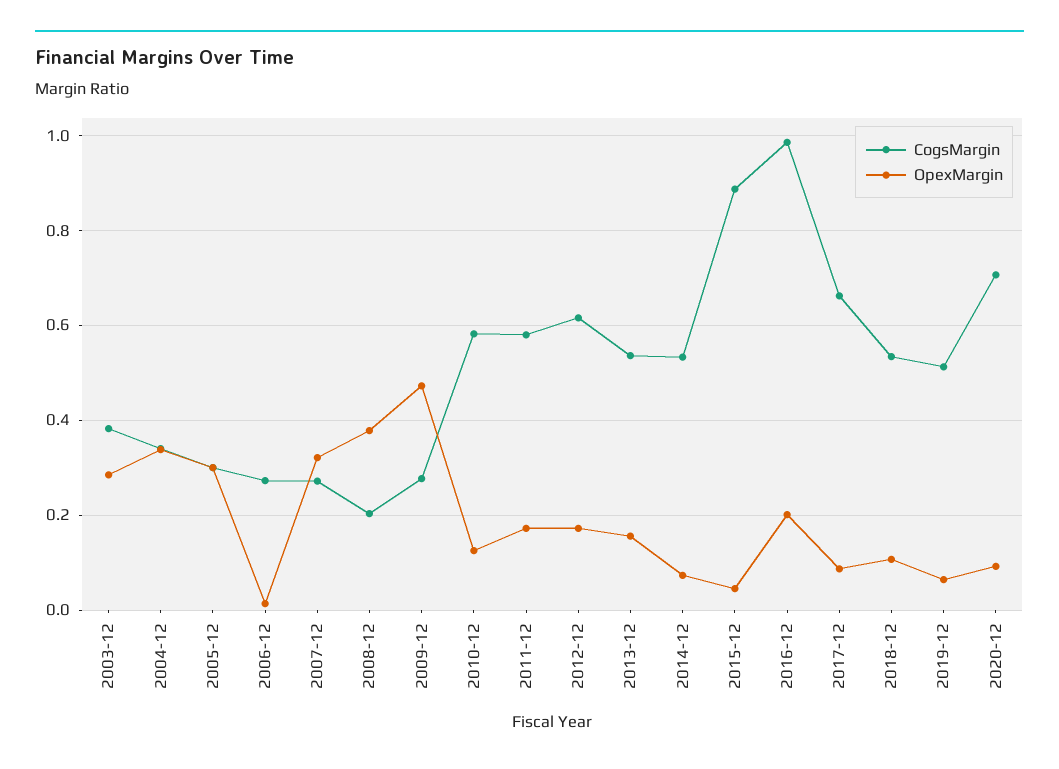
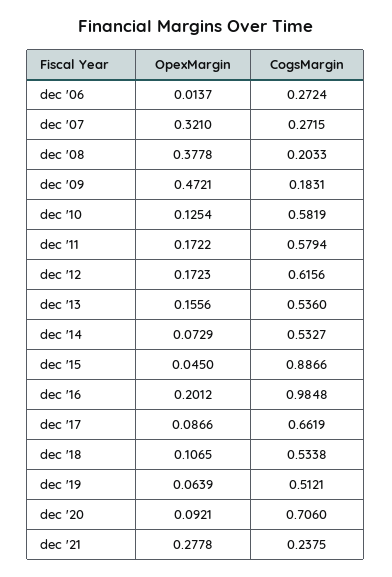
CogsMargin, 2003-12: 0.38 -> none
OpexMargin, 2003-12: 0.28 -> none
CogsMargin, 2004-12: 0.34 -> none
OpexMargin, 2004-12: 0.34 -> none
CogsMargin, 2005-12: 0.3 -> none
OpexMargin, 2005-12: 0.3 -> none
CogsMargin, 2009-12: 0.28 -> 0.1831
OpexMargin, dec '21: none -> 0.2778
CogsMargin, dec '21: none -> 0.2375

